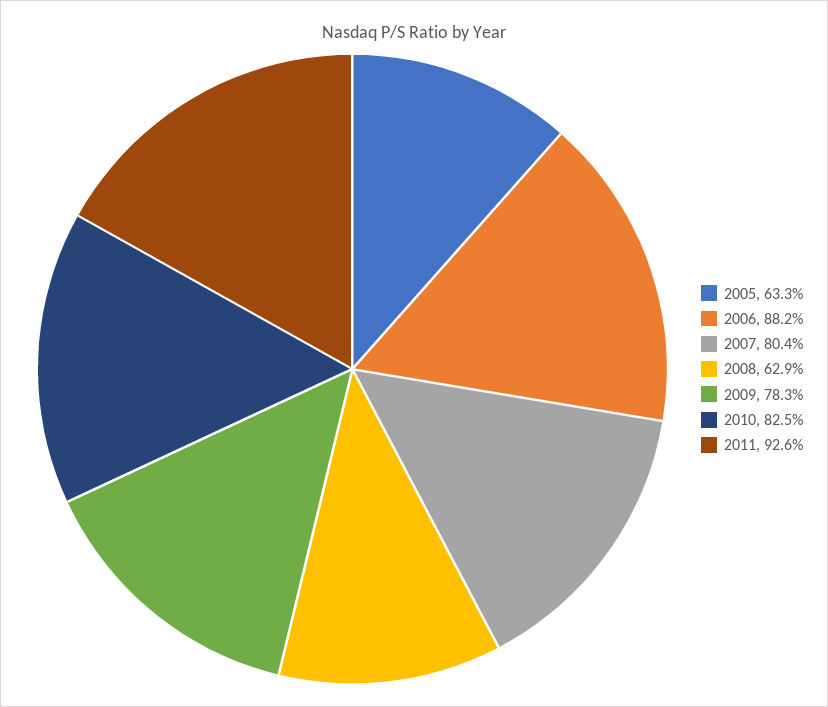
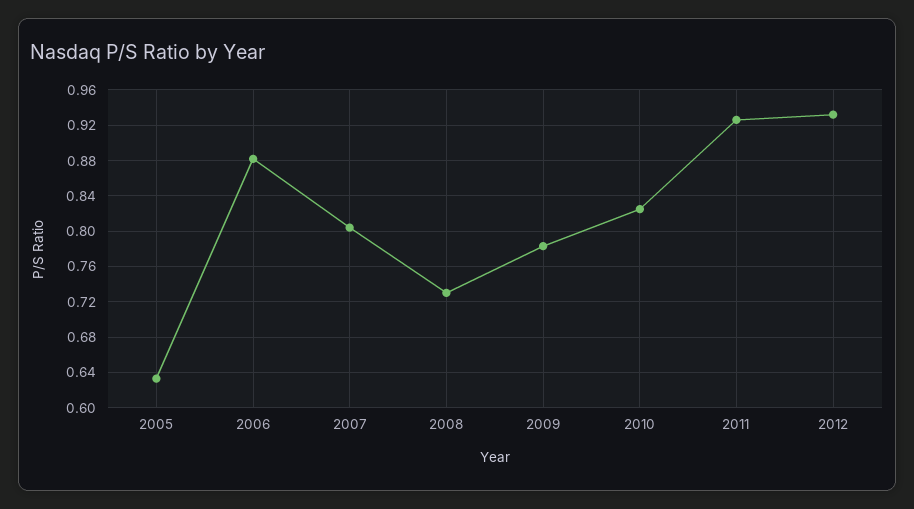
2008: 0.629 -> 0.73
2012: none -> 0.93

